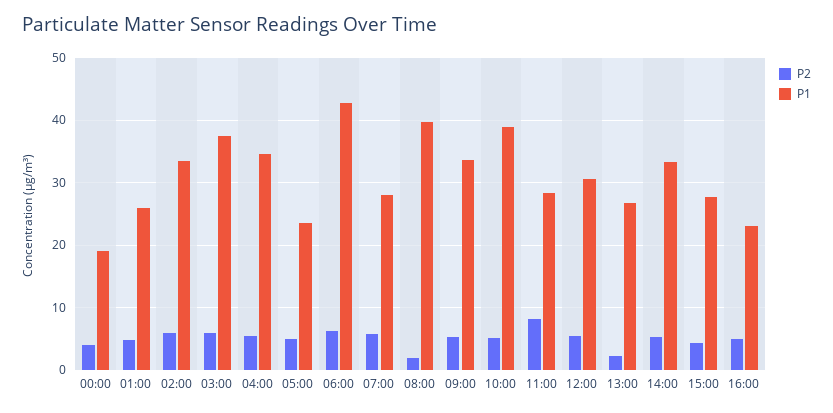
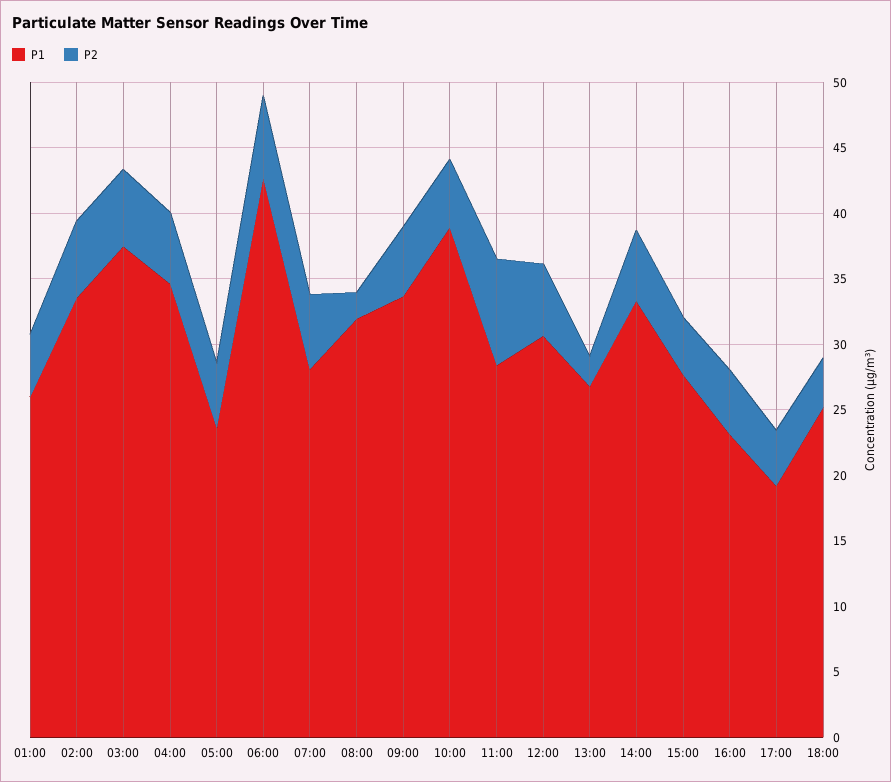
P2, 00:00: 4 -> none
P1, 00:00: 19 -> none
P1, 08:00: 40 -> 32
P1, 17:00: none -> 19
P2, 17:00: none -> 4
P1, 18:00: none -> 25
P2, 18:00: none -> 4

